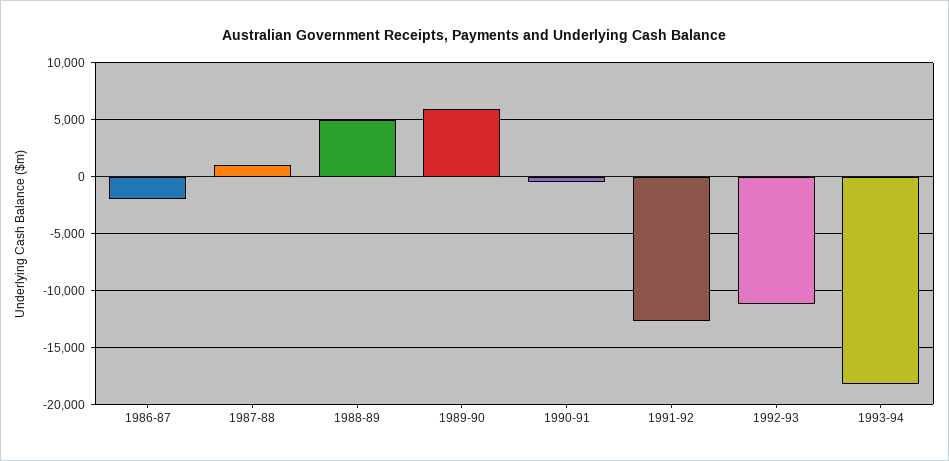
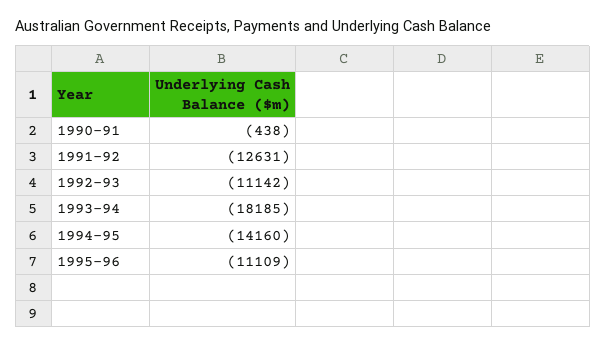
1986-87: -2000 -> none
1987-88: 1000 -> none
1988-89: 5000 -> none
1989-90: 6000 -> none
1994-95: none -> -14160
1995-96: none -> -11109

